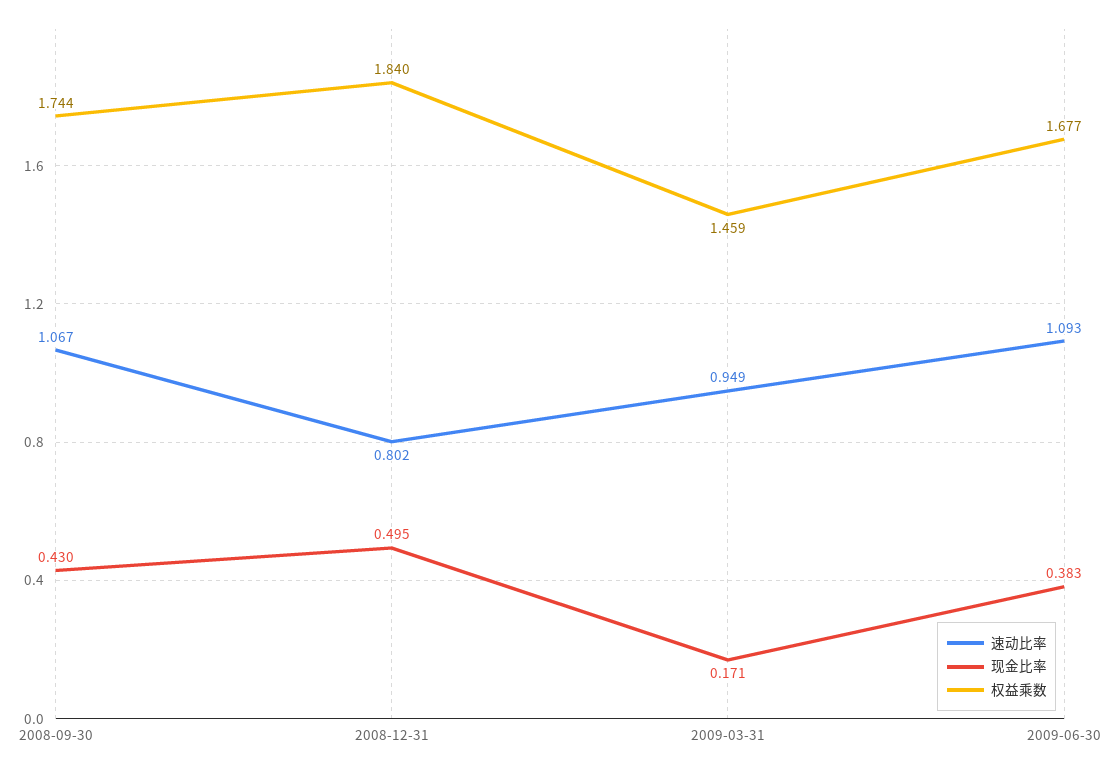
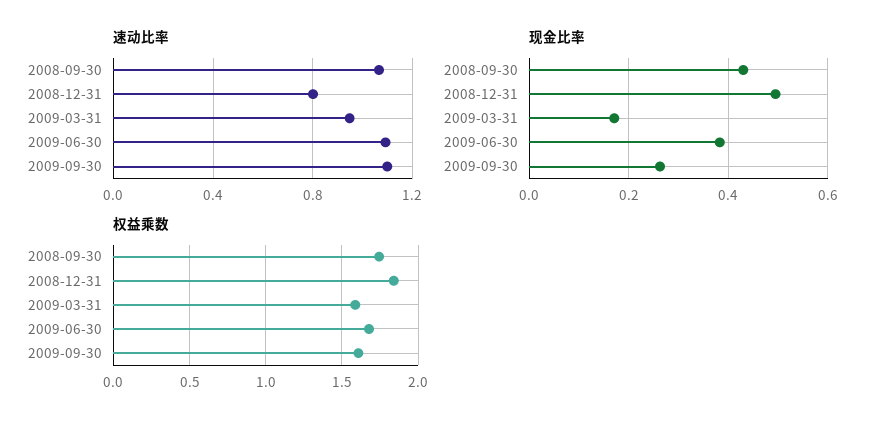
权益乘数, 2009-03-31: 1.459 -> 1.6
速动比率, 2009-09-30: none -> 1.1
现金比率, 2009-09-30: none -> 0.26
权益乘数, 2009-09-30: none -> 1.6

